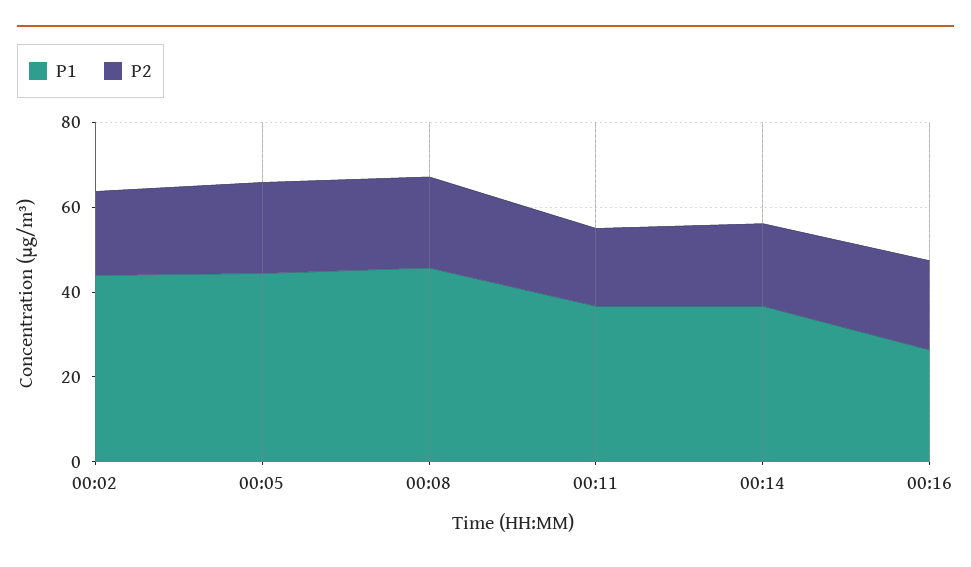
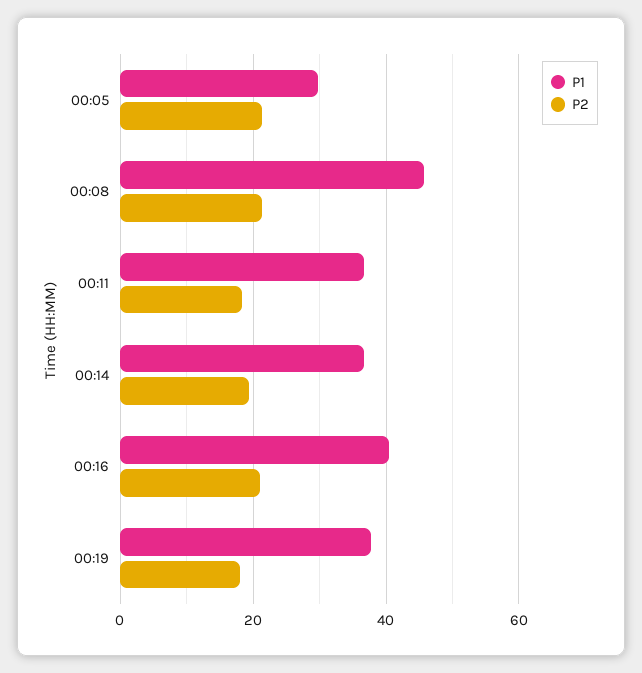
P1, 00:02: 45 -> none
P2, 00:02: 20 -> none
P1, 00:05: 45 -> 30
P1, 00:16: 25 -> 40
P1, 00:19: none -> 38
P2, 00:19: none -> 18

